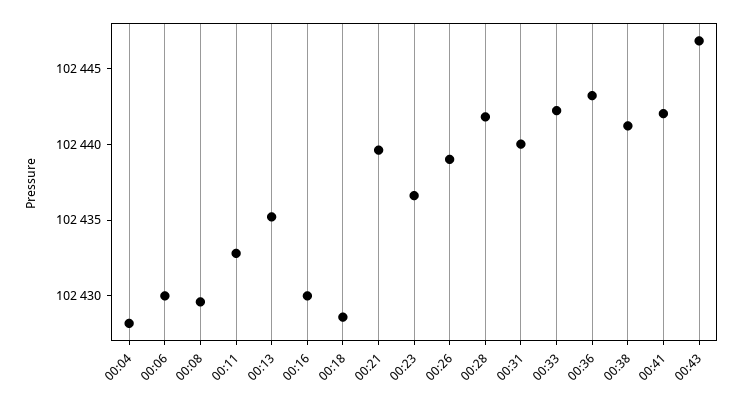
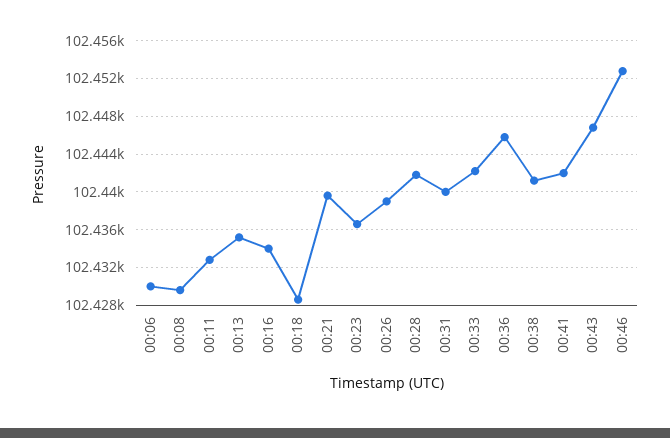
00:04: 102428 -> none
00:16: 102430 -> 102434
00:36: 102443 -> 102446
00:46: none -> 102453

